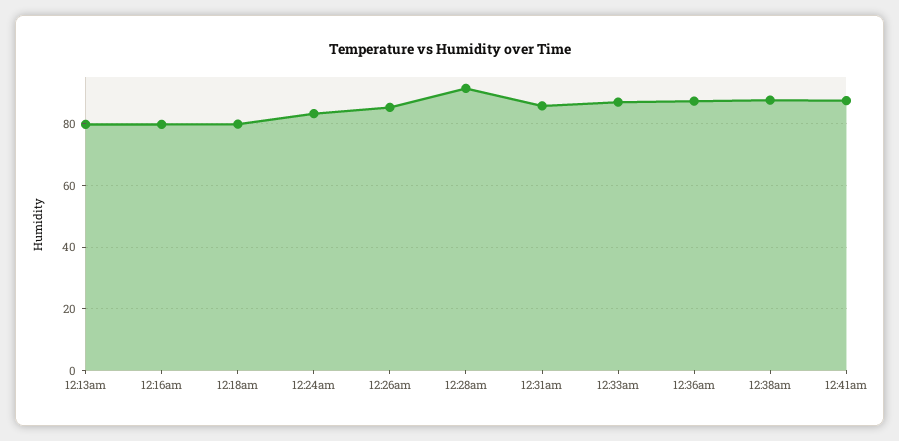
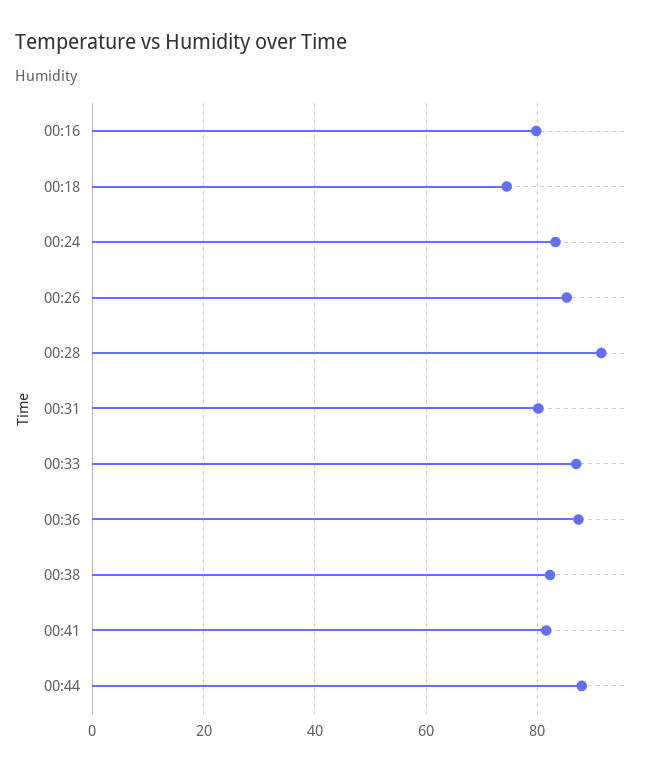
12:13am: 80 -> none
12:18am: 80 -> 74
12:31am: 86 -> 80
12:38am: 88 -> 82
12:41am: 88 -> 82
00:44: none -> 88

